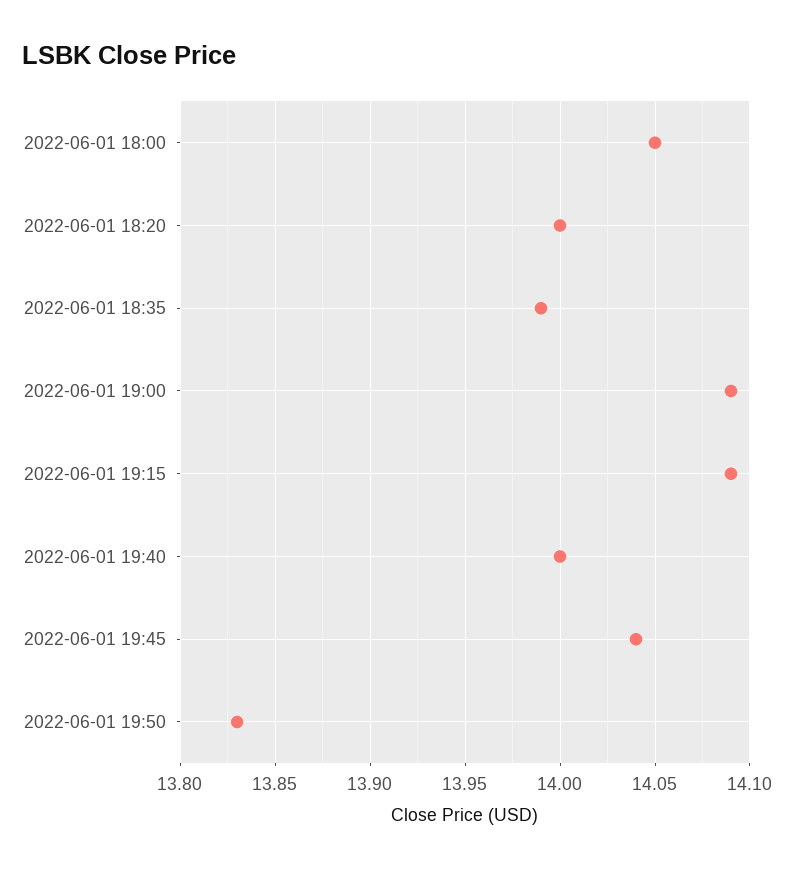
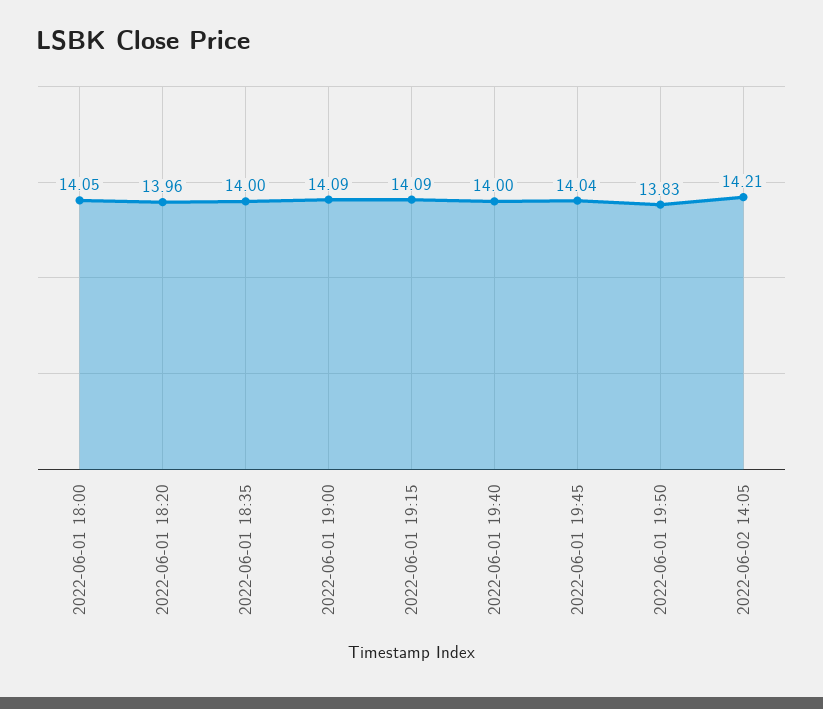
2022-06-01 18:20: 14 -> 13.96
2022-06-01 18:35: 13.99 -> 14
2022-06-02 14:05: none -> 14.21

